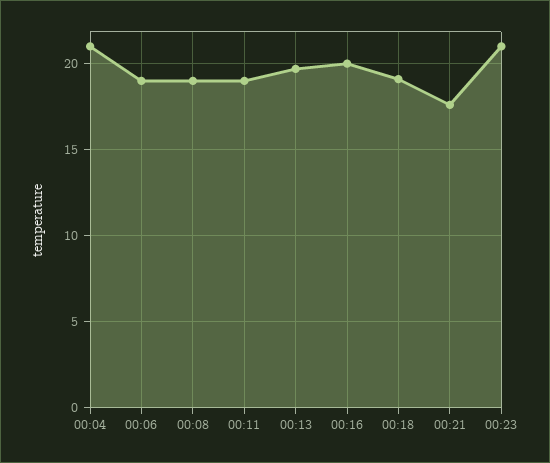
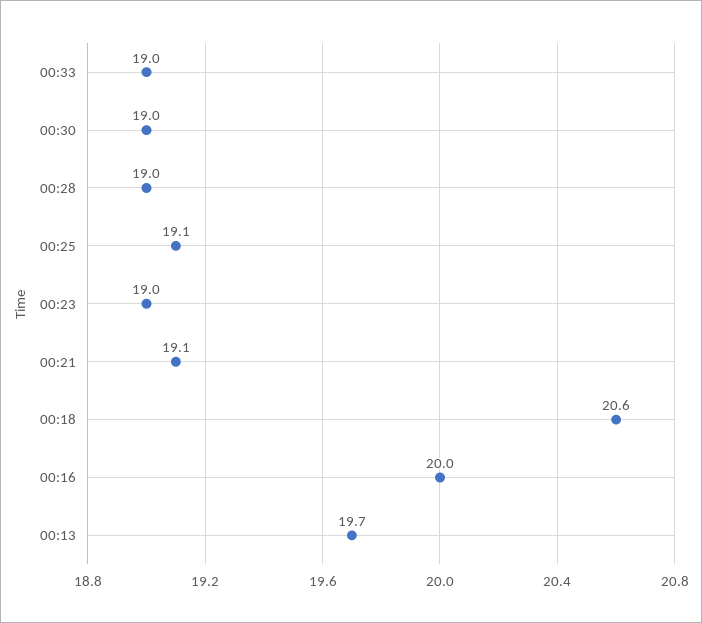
00:04: 21 -> none
00:06: 19 -> none
00:08: 19 -> none
00:11: 19 -> none
00:18: 19 -> 20.6
00:21: 17.5 -> 19.1
00:23: 21 -> 19
00:33: none -> 19
00:30: none -> 19
00:28: none -> 19
00:25: none -> 19.1

